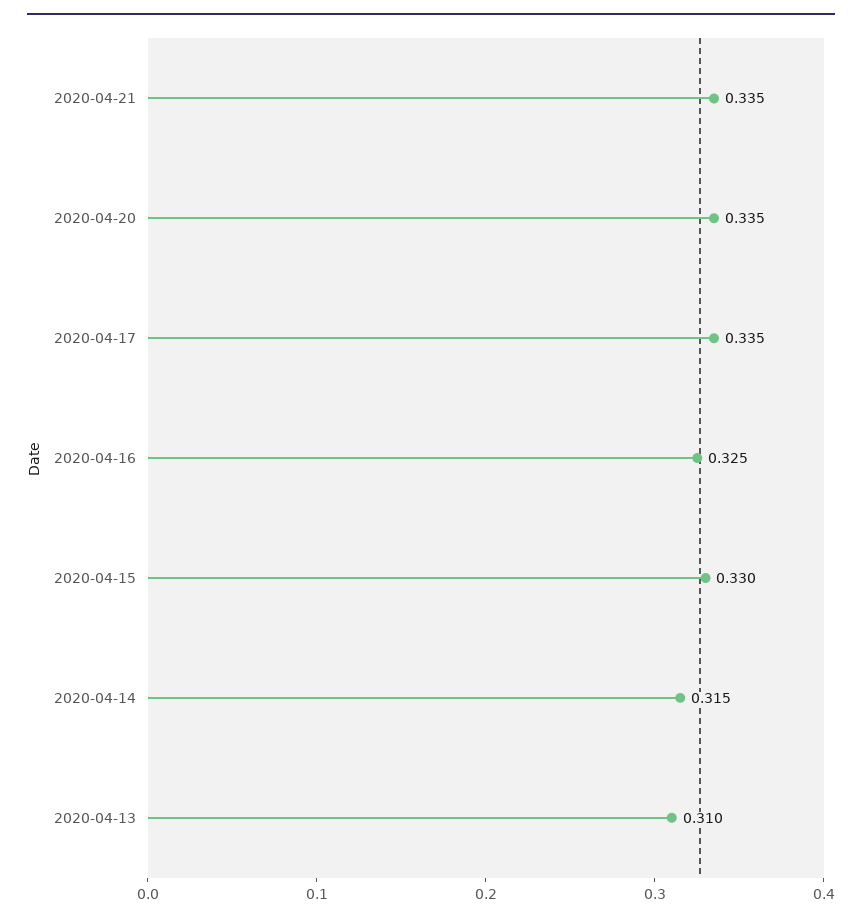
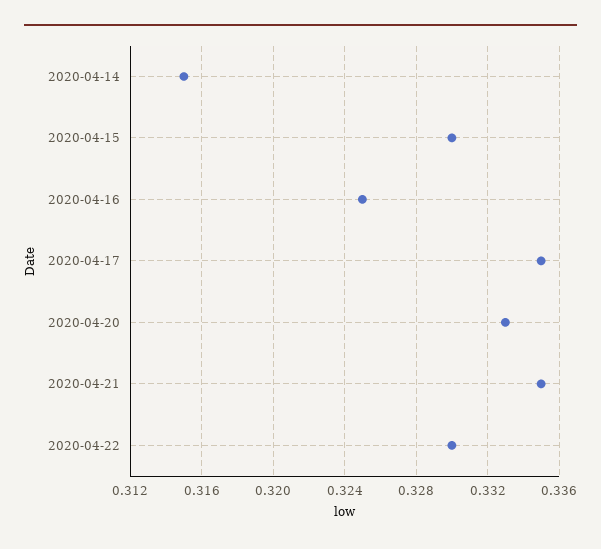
2020-04-20: 0.335 -> 0.333
2020-04-13: 0.31 -> none
2020-04-22: none -> 0.33

